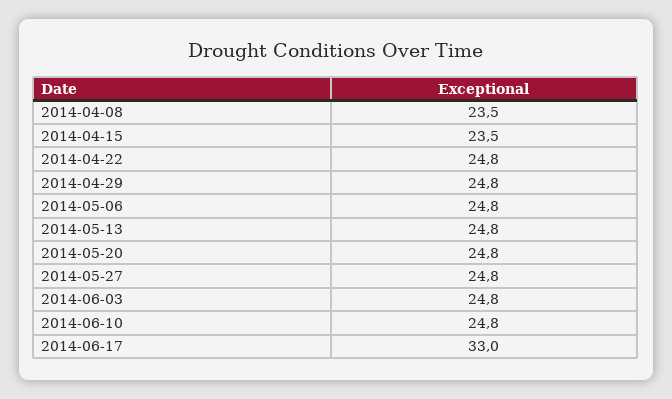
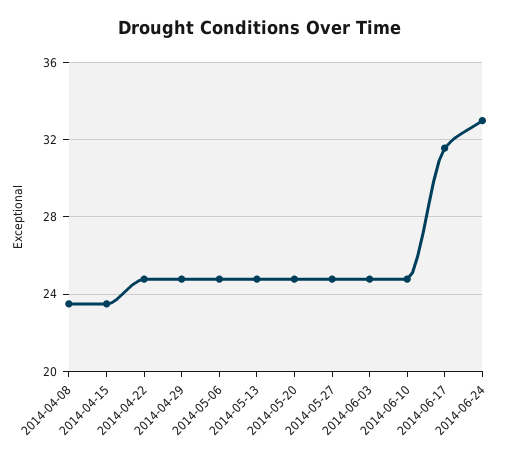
2014-06-17: 33 -> 31.5
2014-06-24: none -> 33

